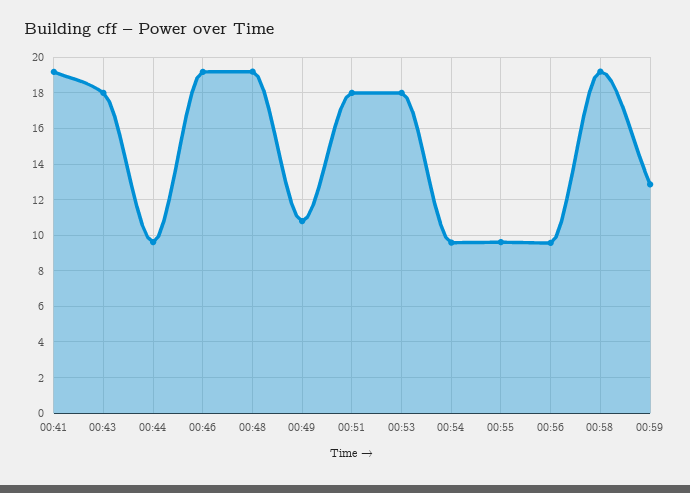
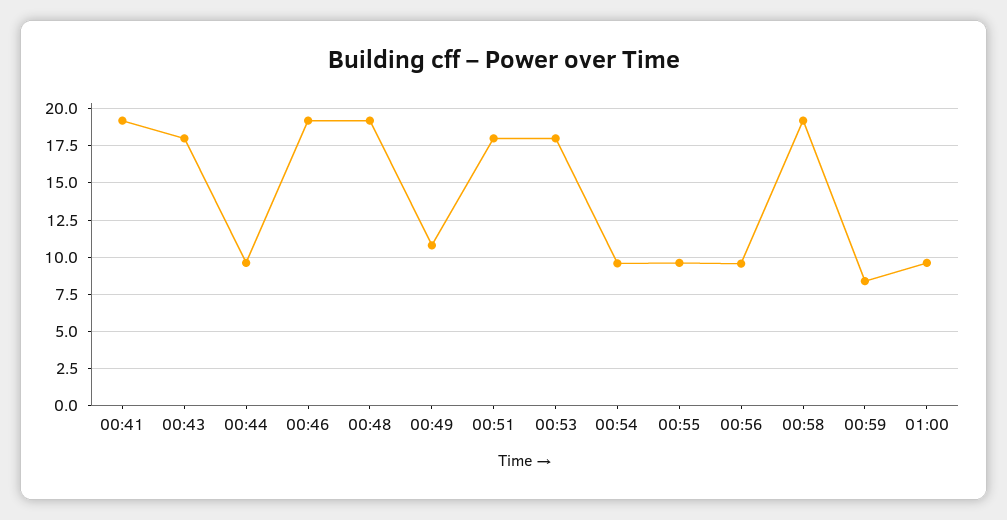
00:59: 13 -> 8.5
01:00: none -> 9.5

